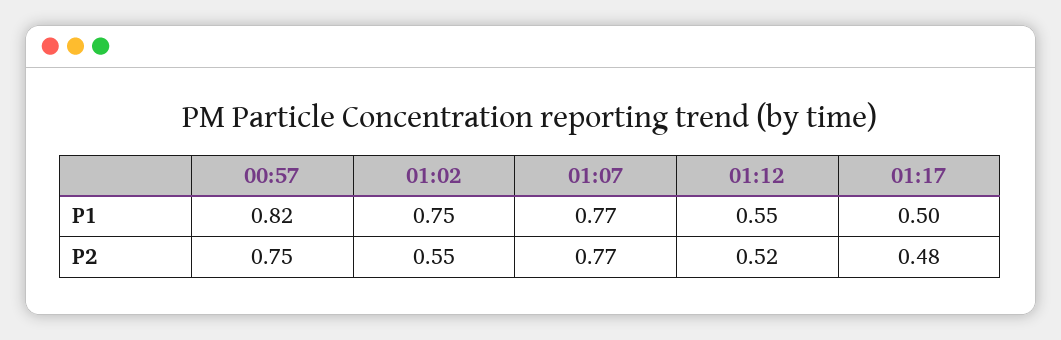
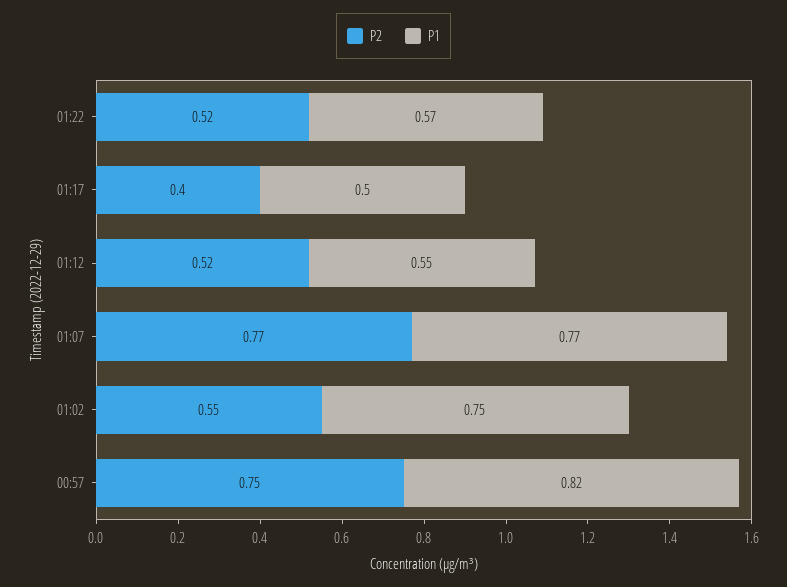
P2, 01:17: 0.48 -> 0.4
P2, 01:22: none -> 0.52
P1, 01:22: none -> 0.57

